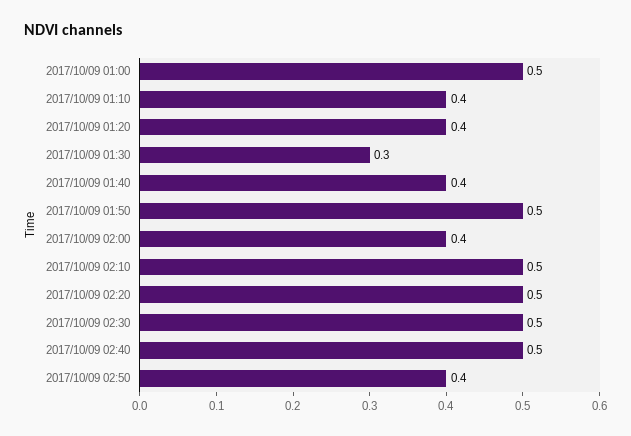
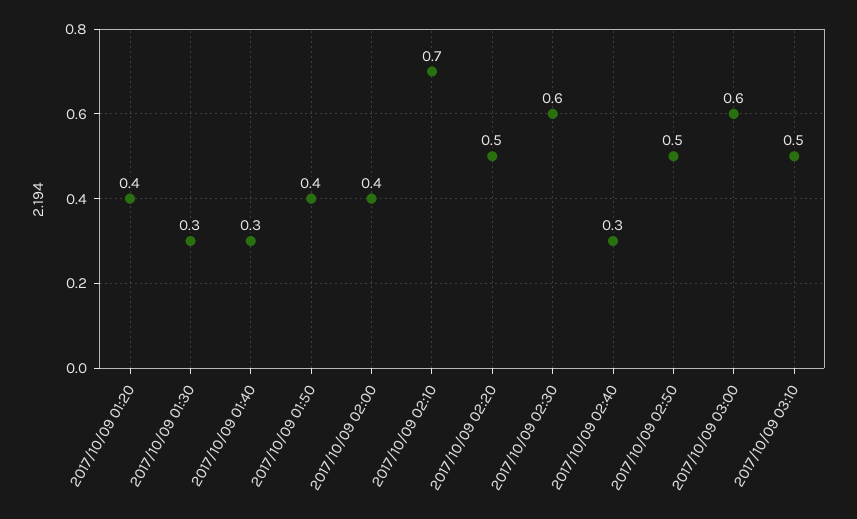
2017/10/09 01:00: 0.5 -> none
2017/10/09 01:10: 0.4 -> none
2017/10/09 01:40: 0.4 -> 0.3
2017/10/09 01:50: 0.5 -> 0.4
2017/10/09 02:10: 0.5 -> 0.7
2017/10/09 02:30: 0.5 -> 0.6
2017/10/09 02:40: 0.5 -> 0.3
2017/10/09 02:50: 0.4 -> 0.5
2017/10/09 03:00: none -> 0.6
2017/10/09 03:10: none -> 0.5

